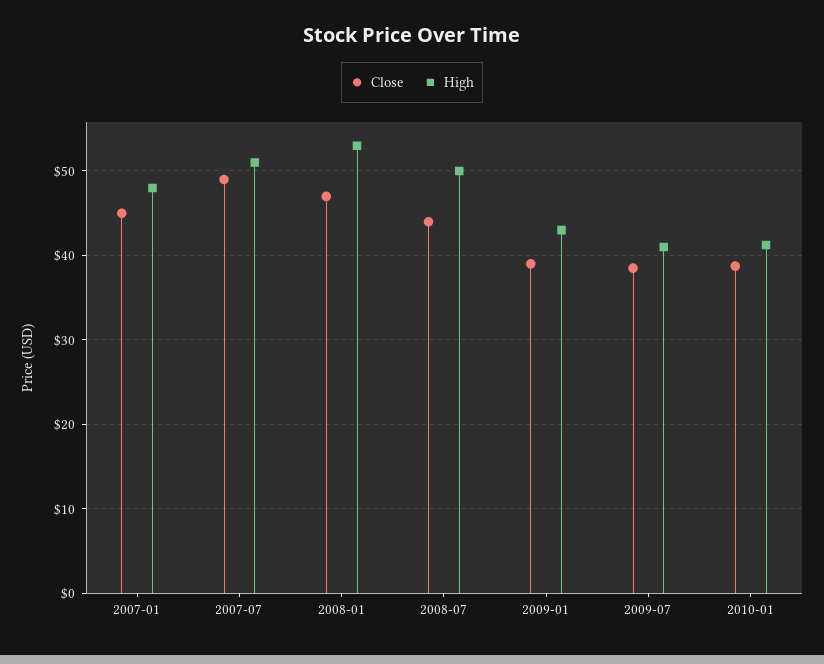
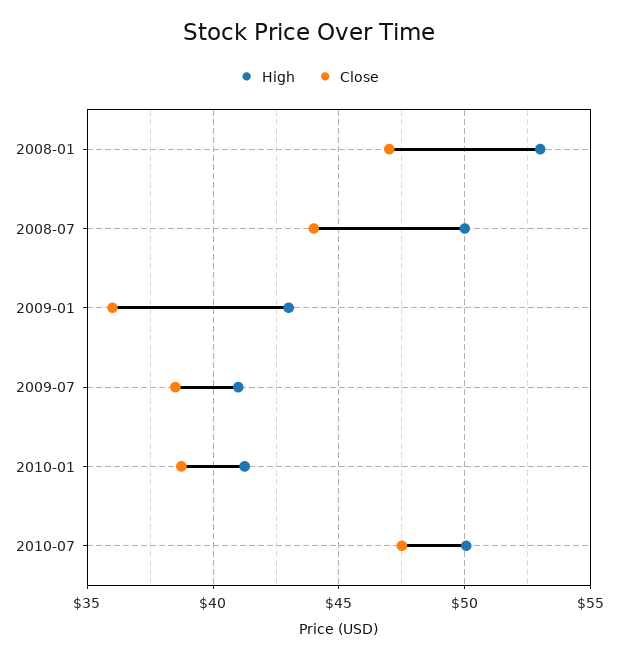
Close, 2007-01: 45 -> none
High, 2007-01: 48 -> none
Close, 2007-07: 49 -> none
High, 2007-07: 51 -> none
Close, 2009-01: 39 -> 36
High, 2010-07: none -> 50
Close, 2010-07: none -> 47.5

